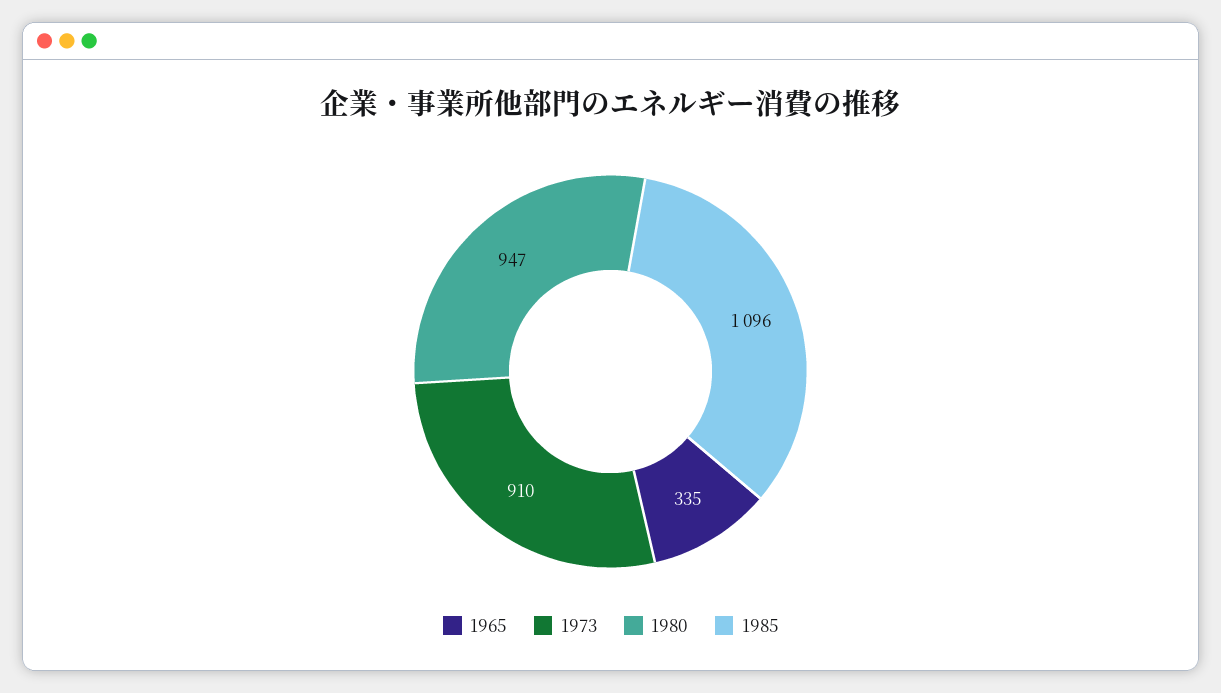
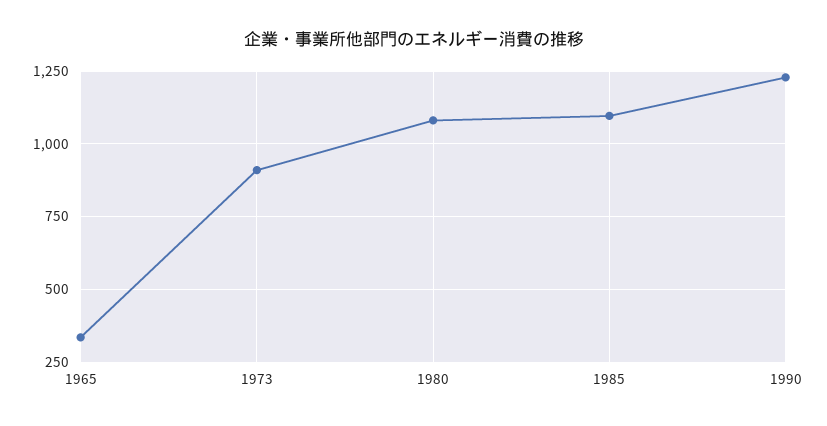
1980: 947 -> 1075
1990: none -> 1225

